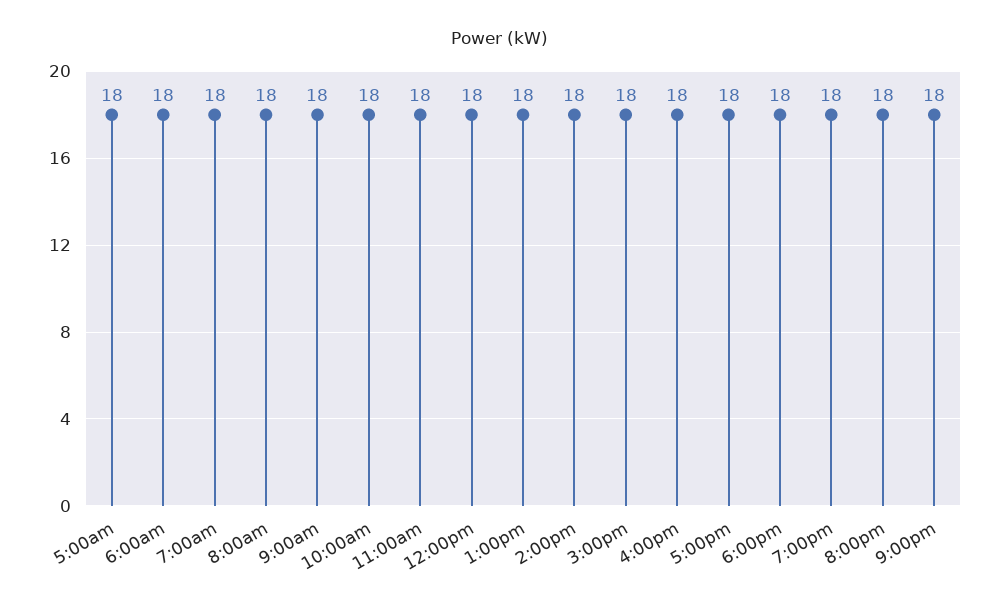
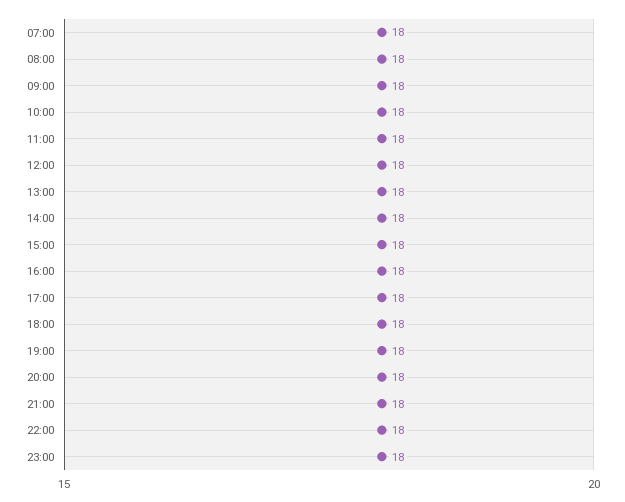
5:00am: 18 -> none
6:00am: 18 -> none
22:00: none -> 18
23:00: none -> 18

